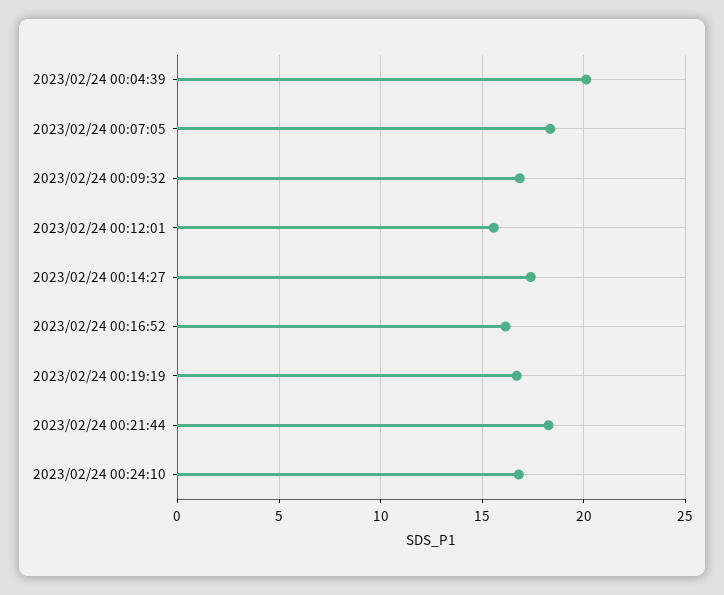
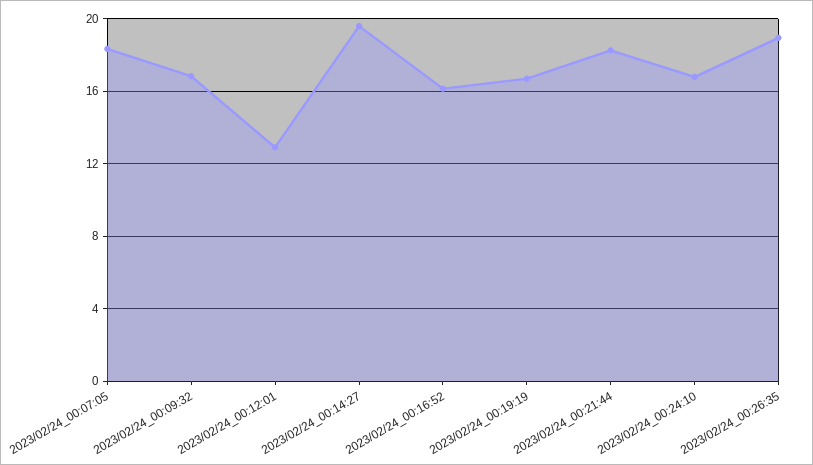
2023/02/24 00:04:39: 20 -> none
2023/02/24 00:12:01: 15.5 -> 13
2023/02/24 00:14:27: 17.5 -> 19.5
2023/02/24_00:26:35: none -> 19

